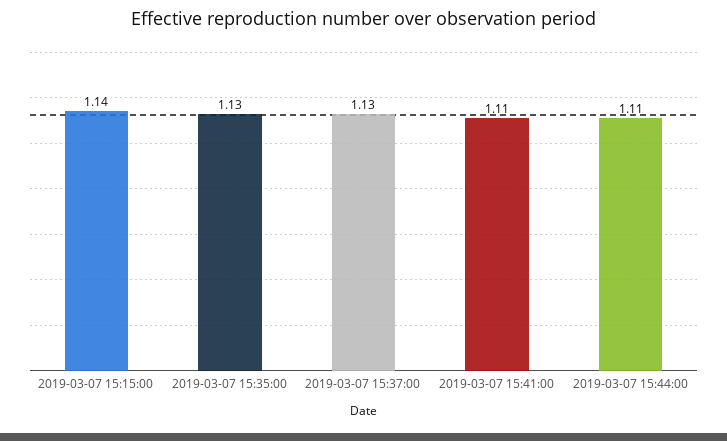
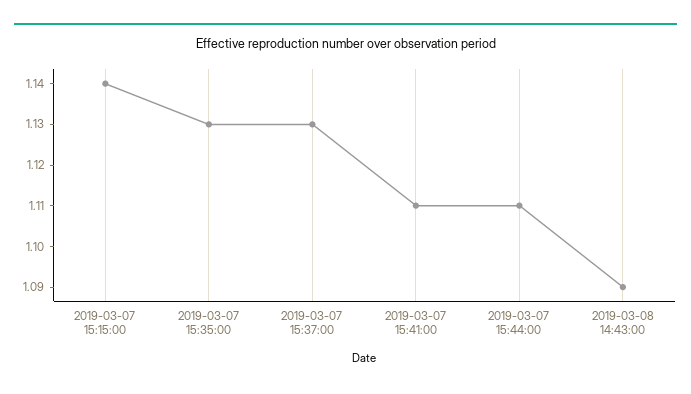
2019-03-08 14:43:00: none -> 1.09

